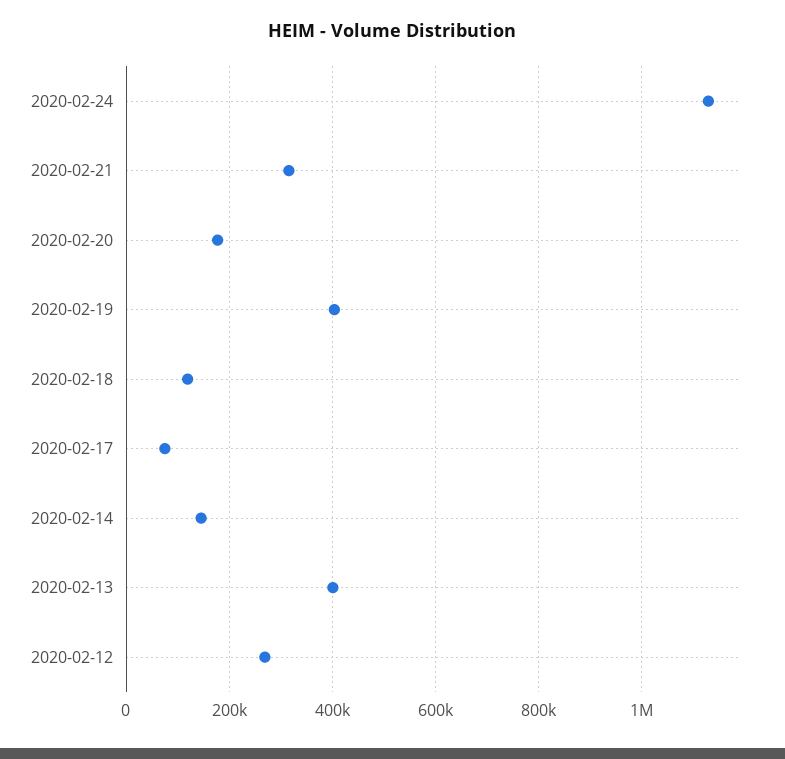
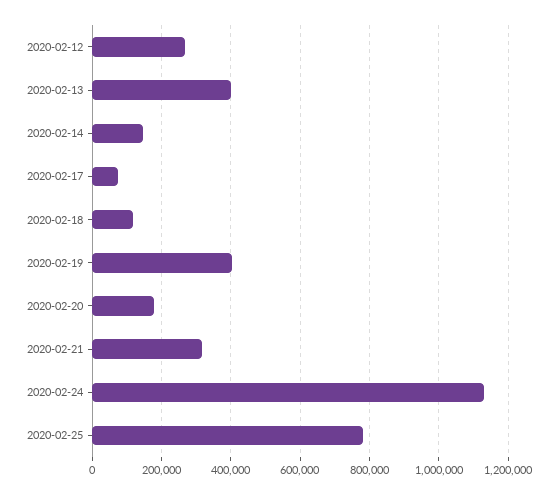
2020-02-25: none -> 780000

